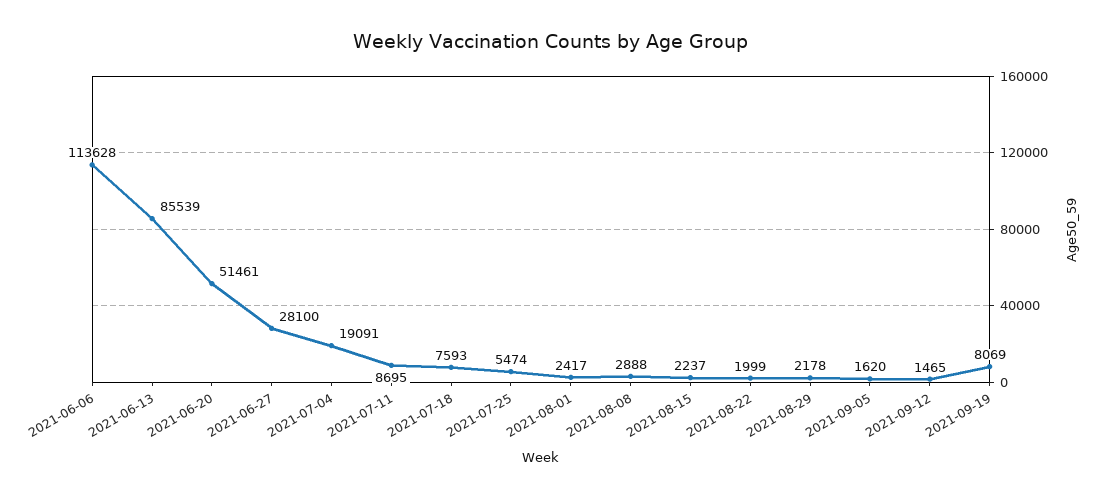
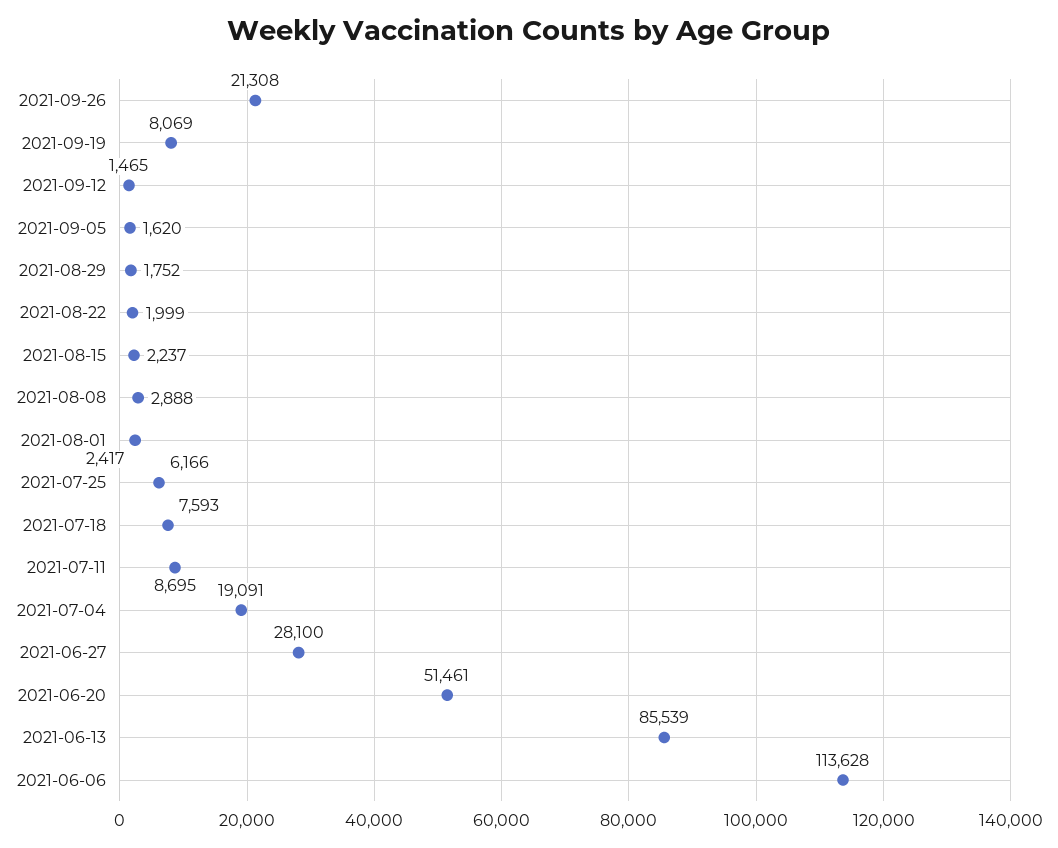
2021-07-25: 5474 -> 6166
2021-08-29: 2178 -> 1752
2021-09-26: none -> 21308

